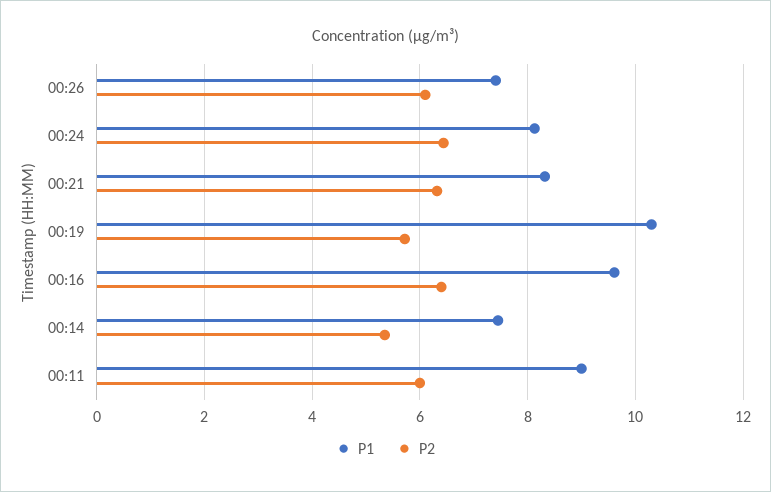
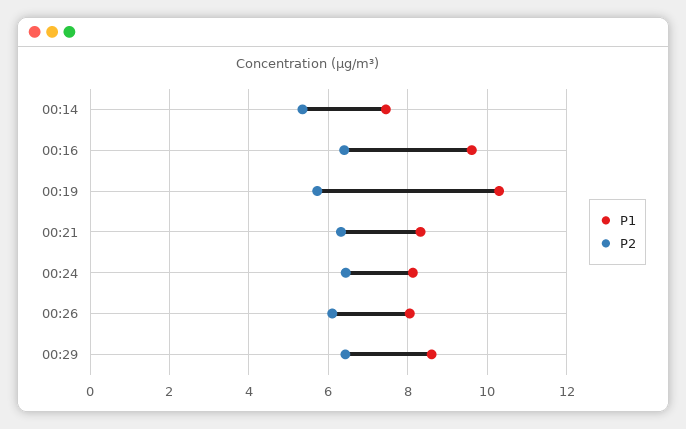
P1, 00:26: 7.4 -> 8
P1, 00:11: 9 -> none
P2, 00:11: 6 -> none
P1, 00:29: none -> 8.6
P2, 00:29: none -> 6.4

